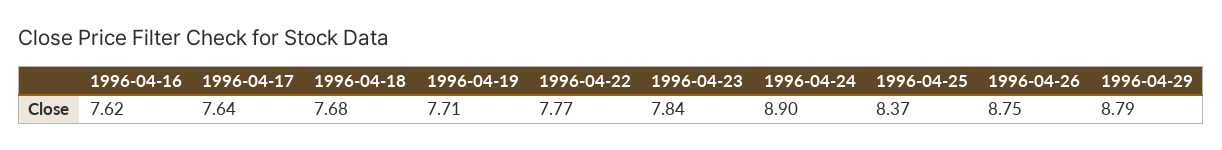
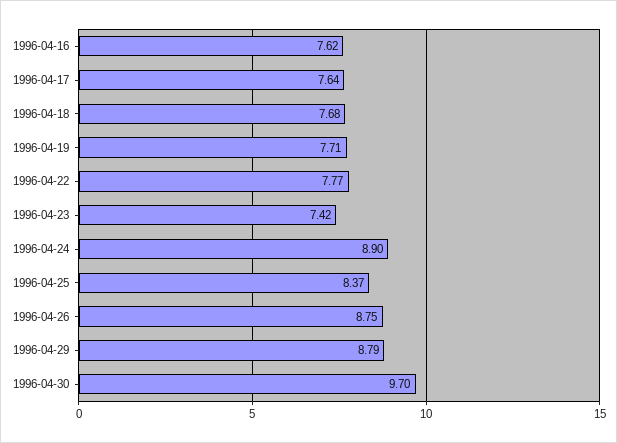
1996-04-23: 7.84 -> 7.42
1996-04-30: none -> 9.7

